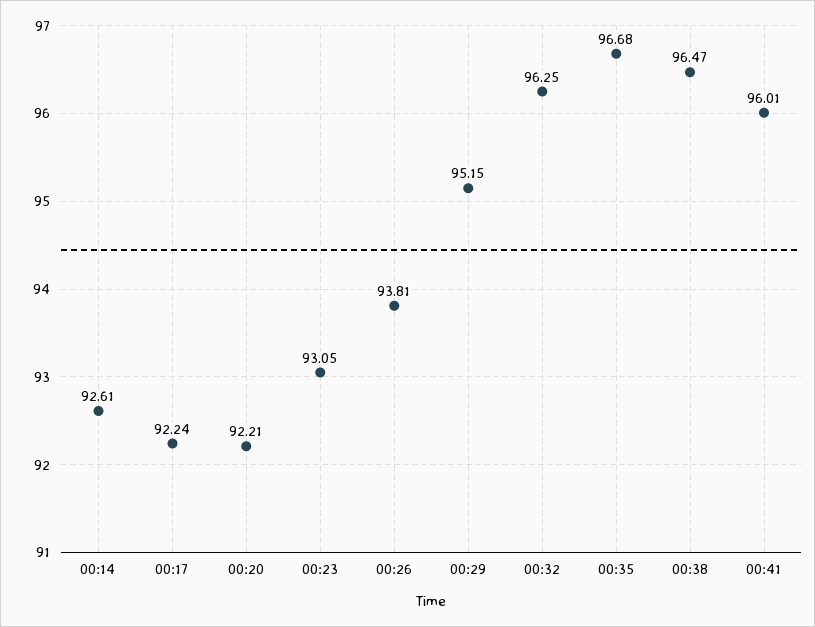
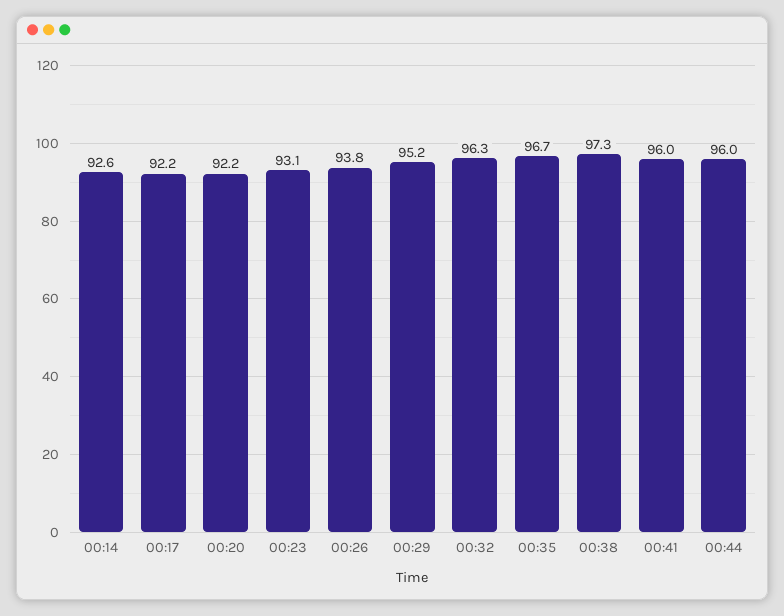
00:38: 96.47 -> 97.3
00:44: none -> 96

